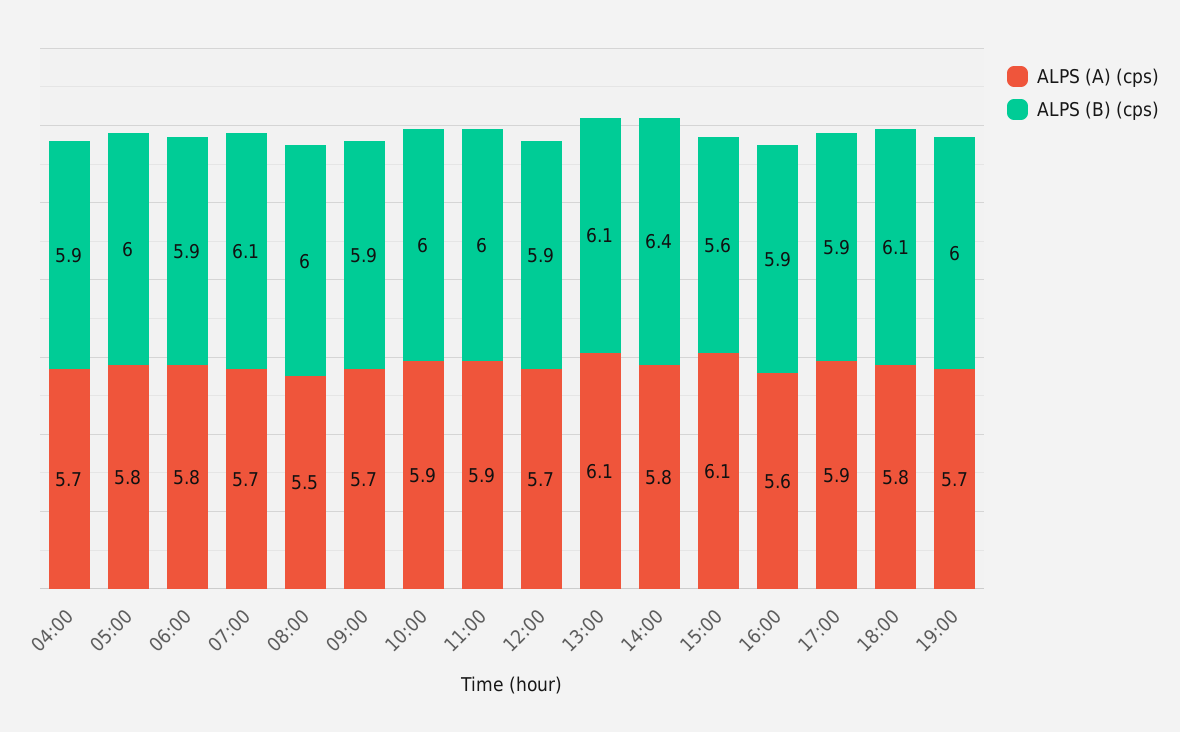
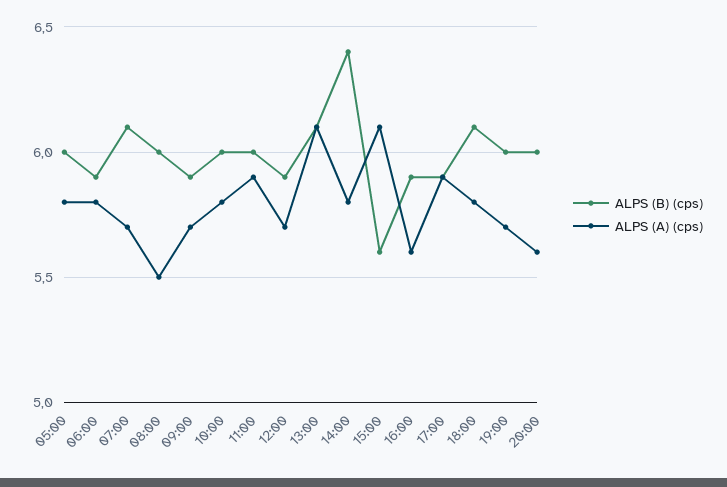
ALPS (A) (cps), 04:00: 5.7 -> none
ALPS (B) (cps), 04:00: 5.9 -> none
ALPS (A) (cps), 10:00: 5.9 -> 5.8
ALPS (B) (cps), 20:00: none -> 6
ALPS (A) (cps), 20:00: none -> 5.6

